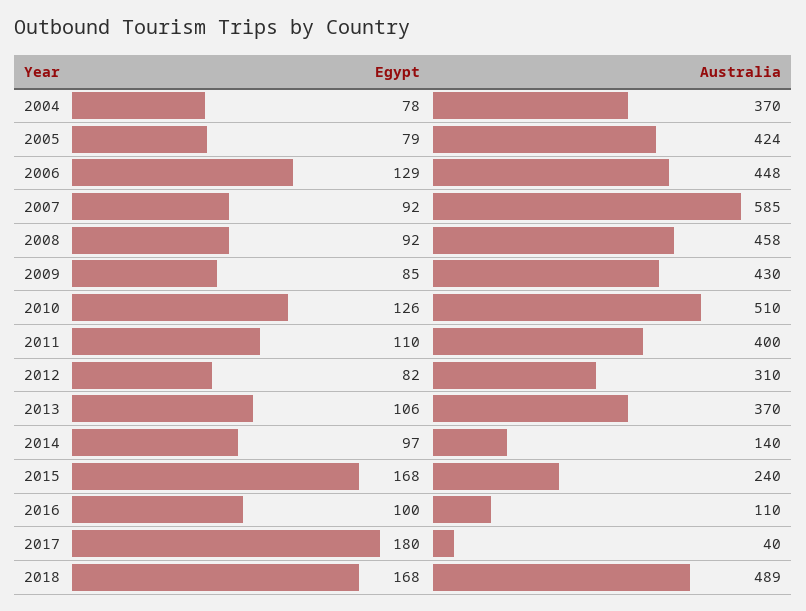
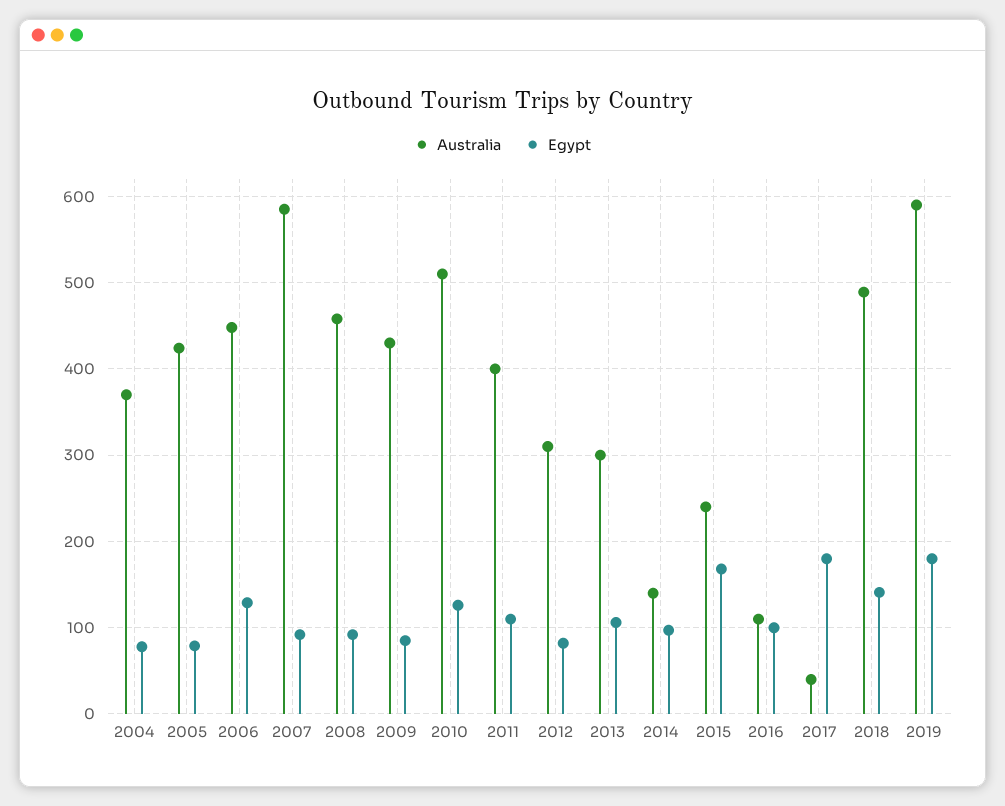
Australia, 2013: 370 -> 300
Egypt, 2018: 168 -> 140
Australia, 2019: none -> 590
Egypt, 2019: none -> 180

